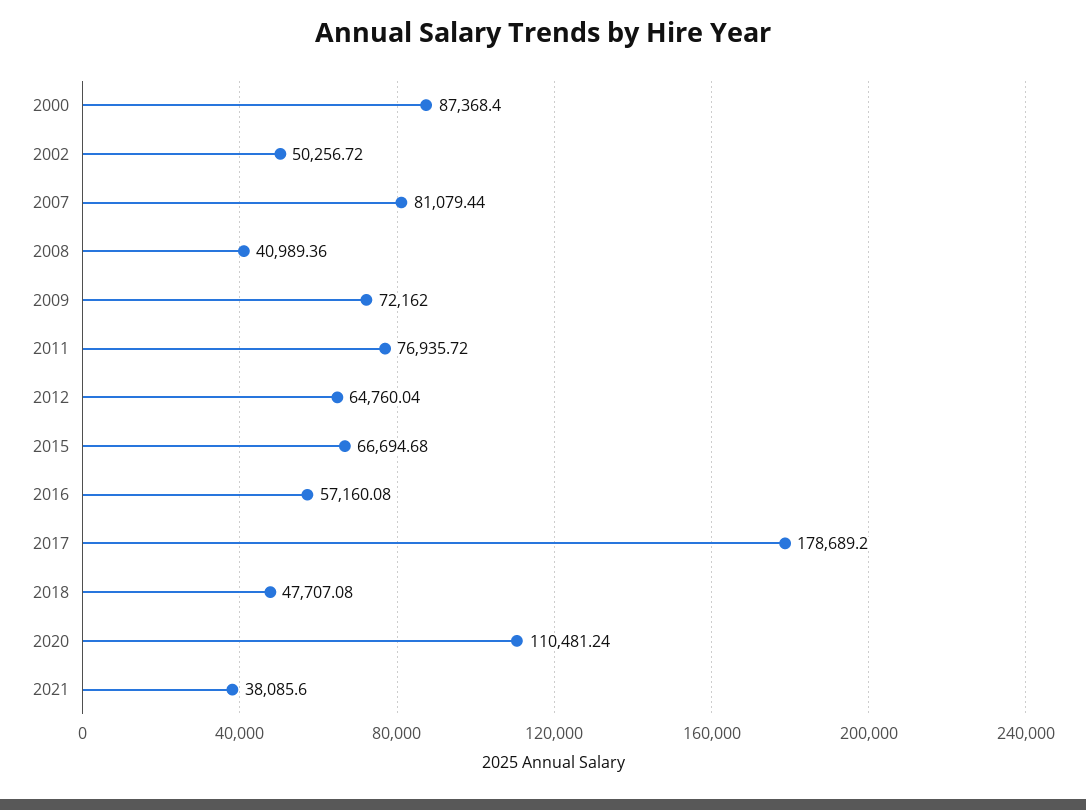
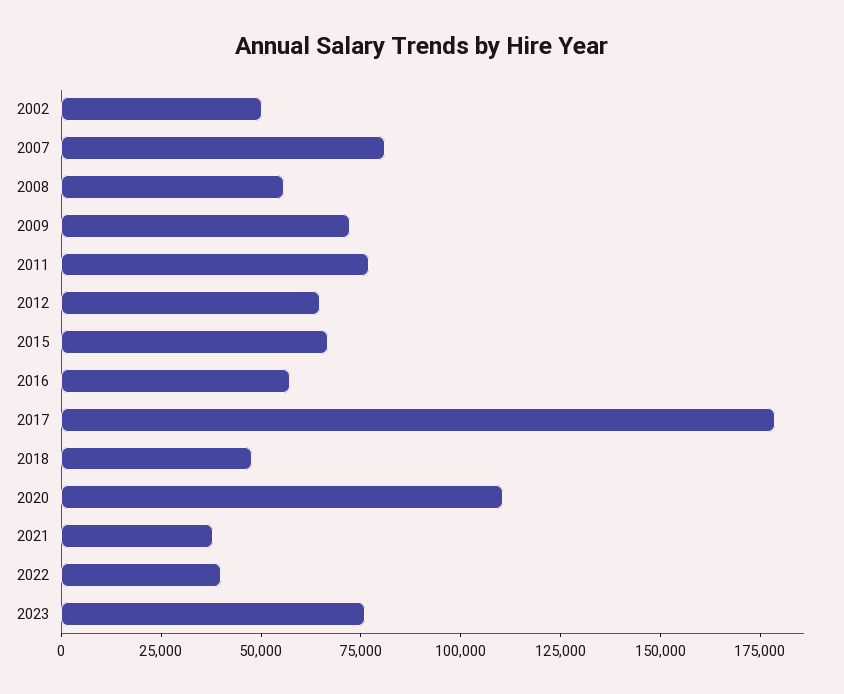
2000: 87368.4 -> none
2008: 40989.36 -> 55000
2022: none -> 40000
2023: none -> 75000

